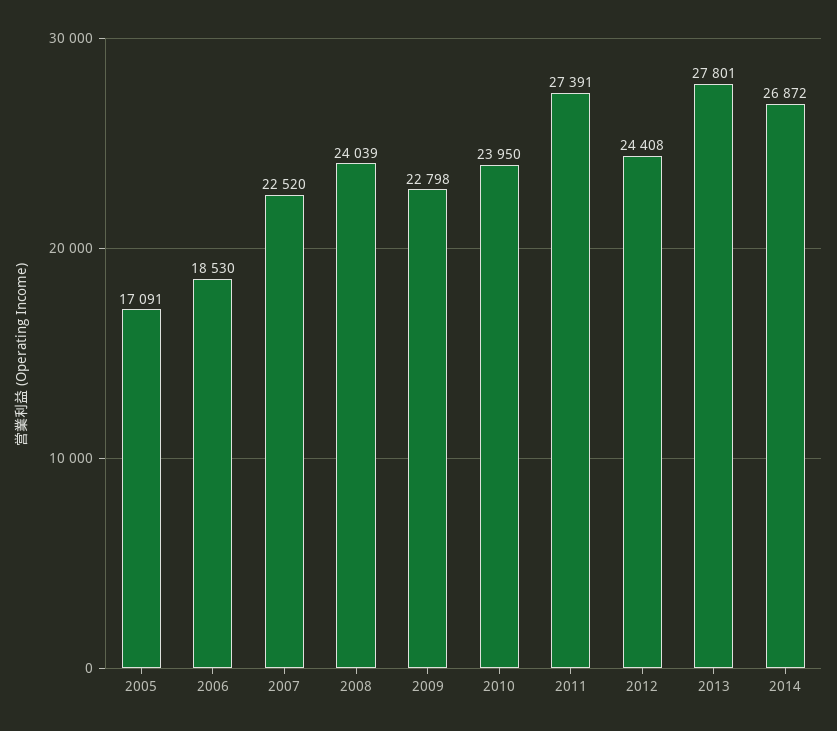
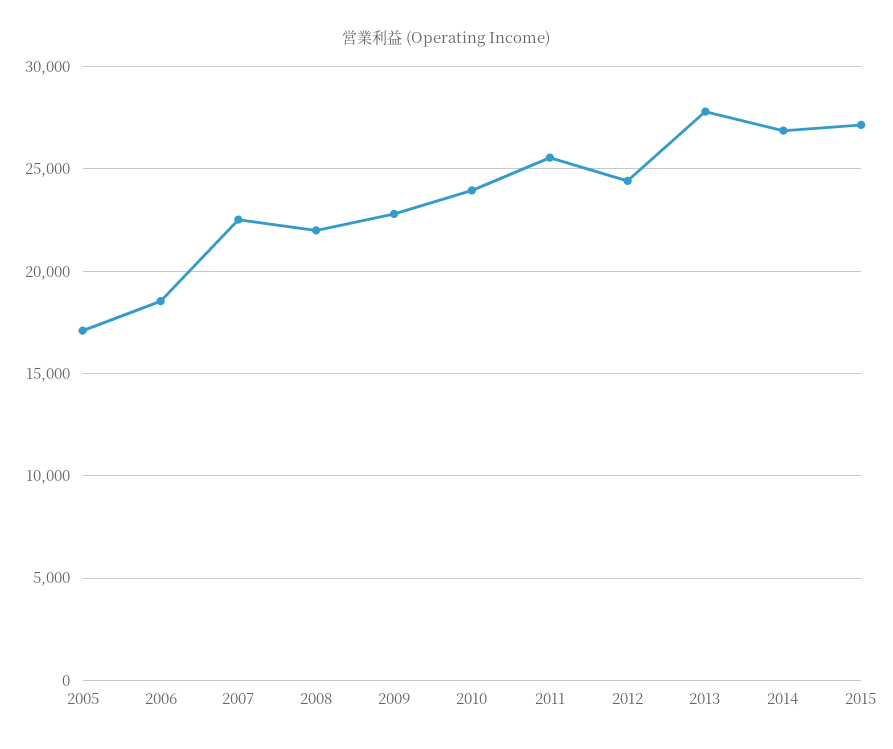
2008: 24039 -> 22000
2011: 27391 -> 25500
2015: none -> 27000

